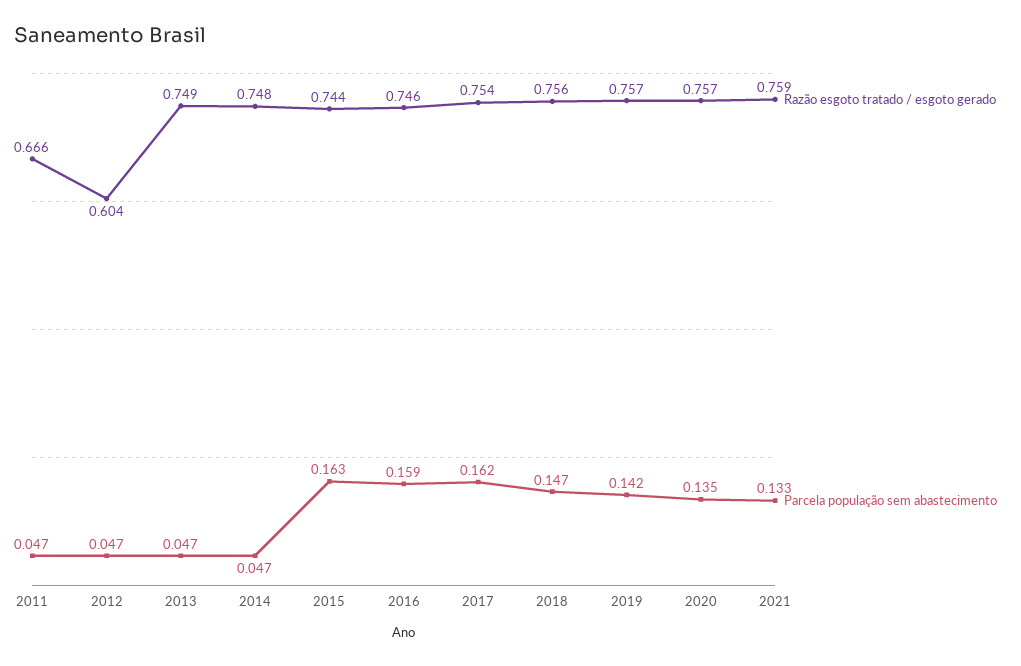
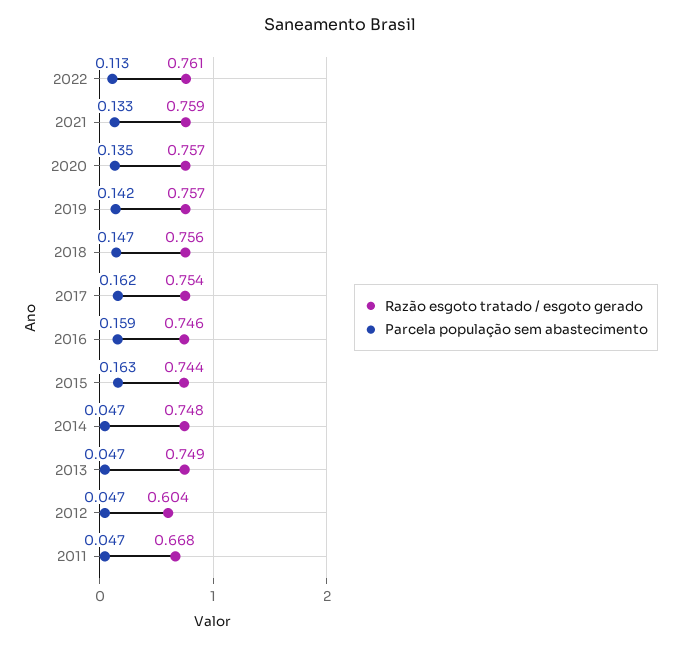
Razão esgoto tratado / esgoto gerado, 2011: 0.666 -> 0.668
Razão esgoto tratado / esgoto gerado, 2022: none -> 0.761
Parcela população sem abastecimento, 2022: none -> 0.113

